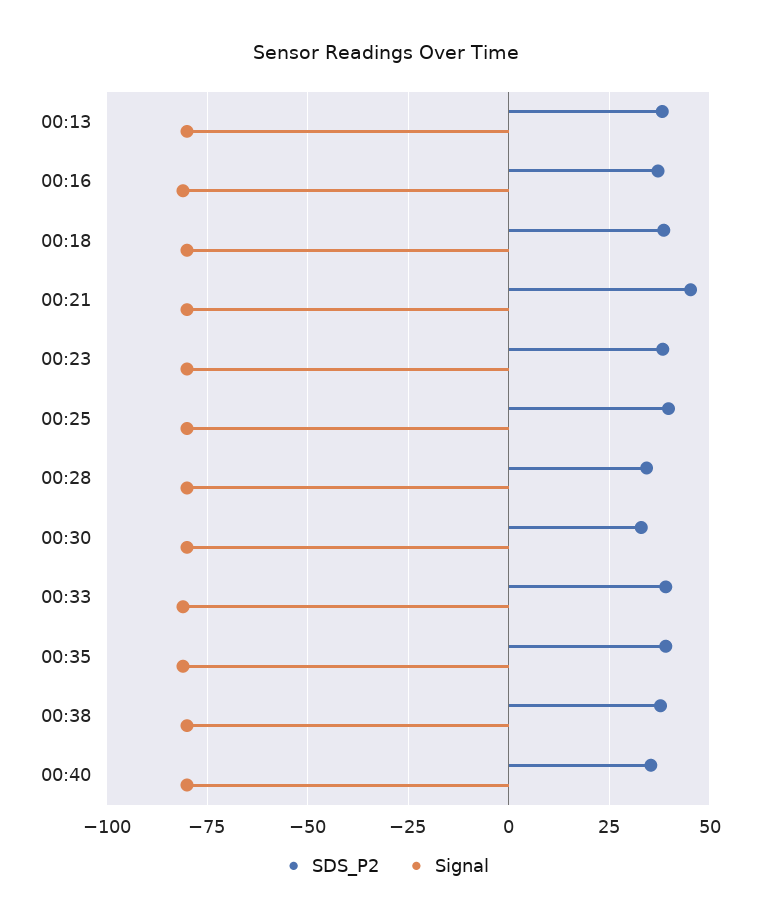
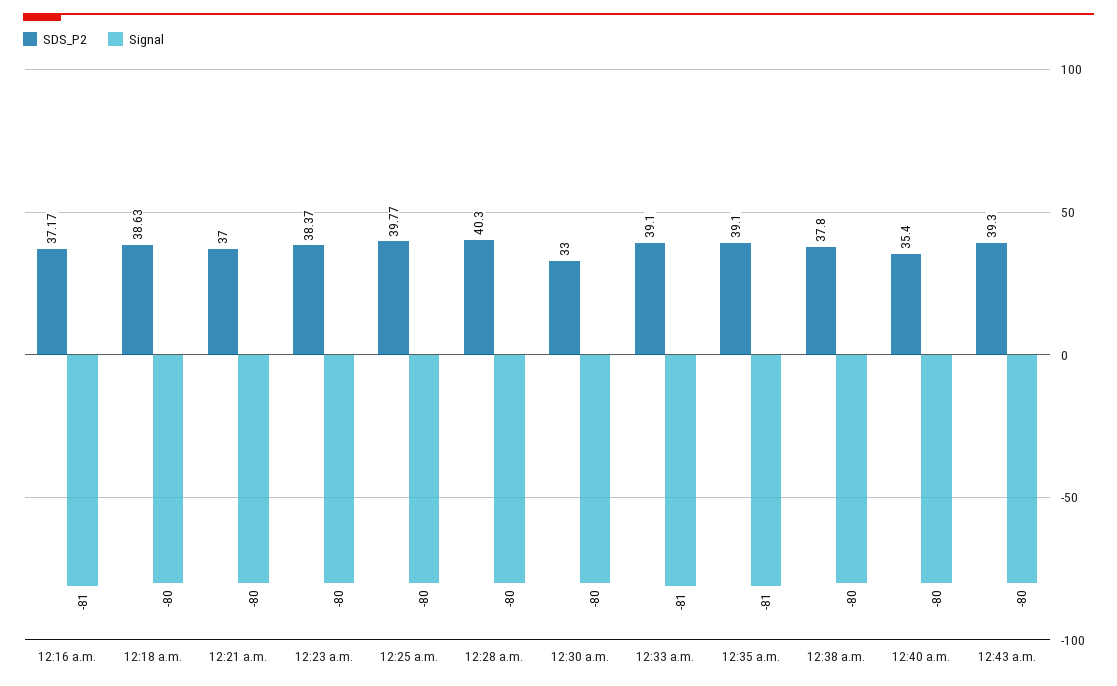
SDS_P2, 00:13: 37.5 -> none
Signal, 00:13: -80 -> none
SDS_P2, 00:21: 45 -> 37
SDS_P2, 00:28: 35 -> 40.3
SDS_P2, 12:43 a.m.: none -> 39.3
Signal, 12:43 a.m.: none -> -80

